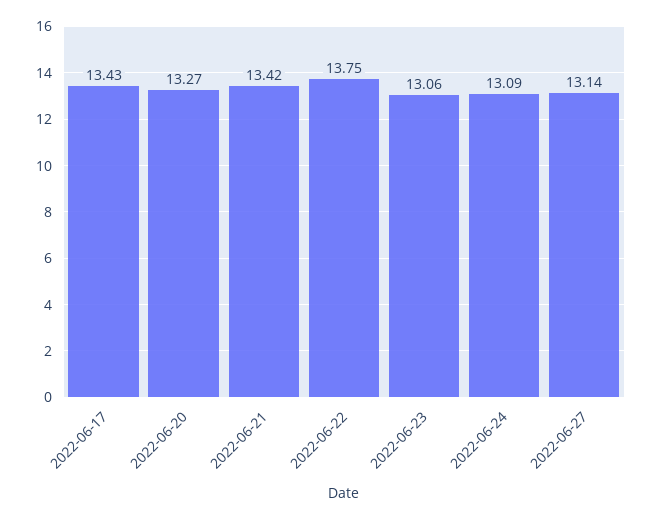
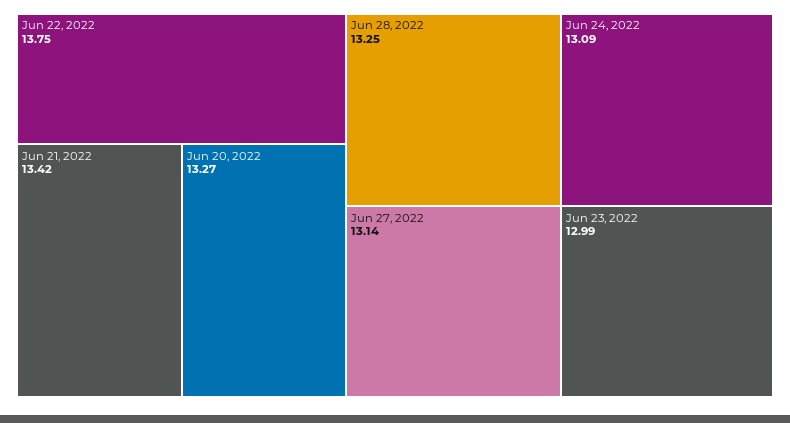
2022-06-17: 13.43 -> none
2022-06-23: 13.06 -> 12.99
Jun 28, 2022: none -> 13.25

